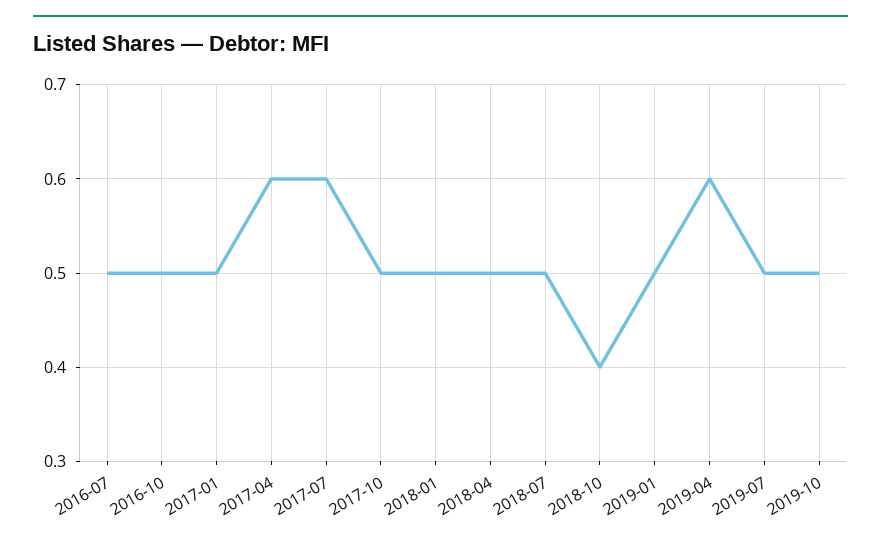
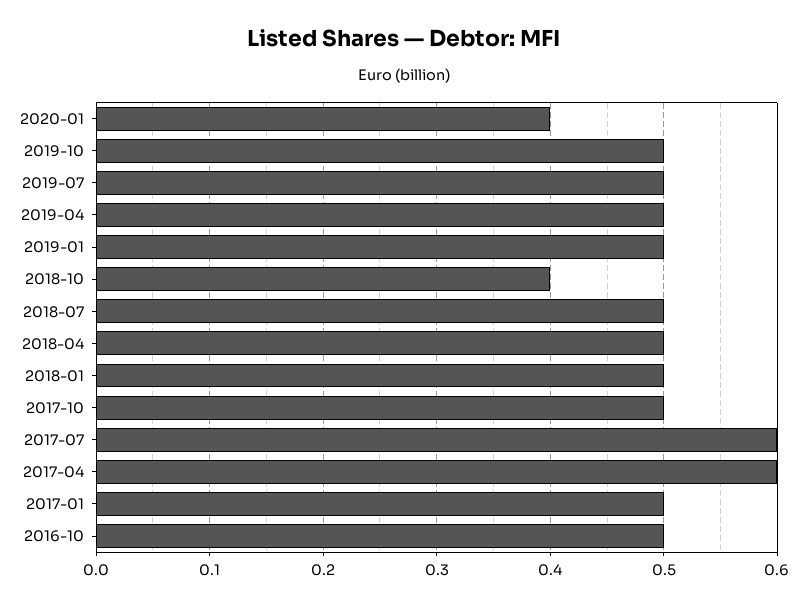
2016-07: 0.5 -> none
2019-04: 0.6 -> 0.5
2020-01: none -> 0.4

